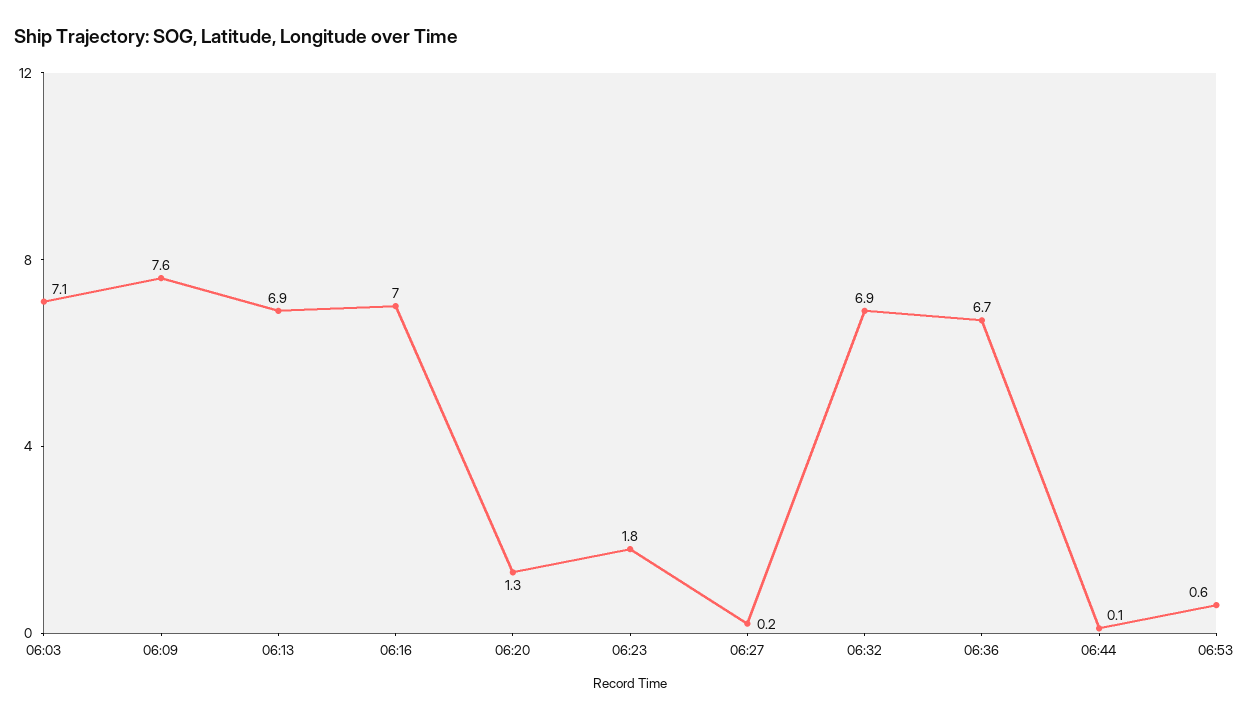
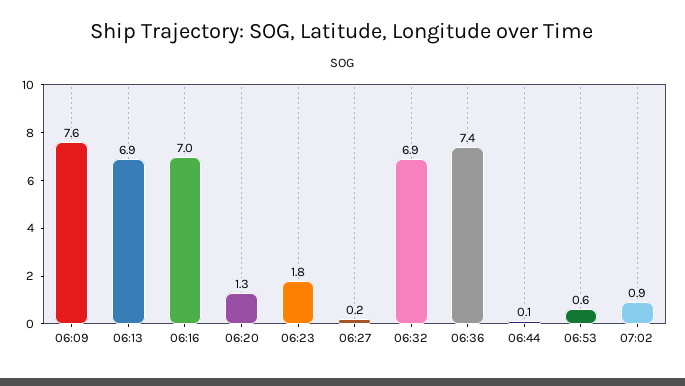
06:03: 7.1 -> none
06:36: 6.7 -> 7.4
07:02: none -> 0.9

